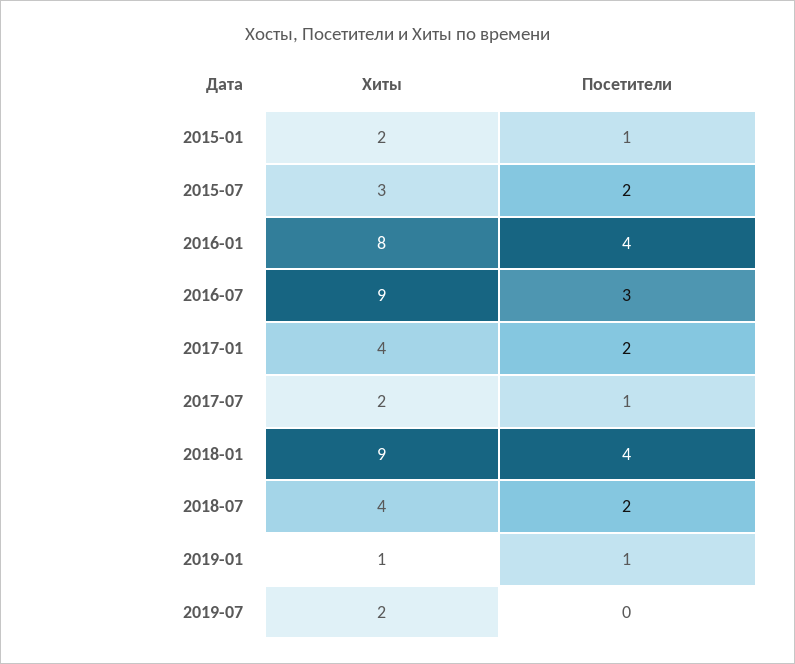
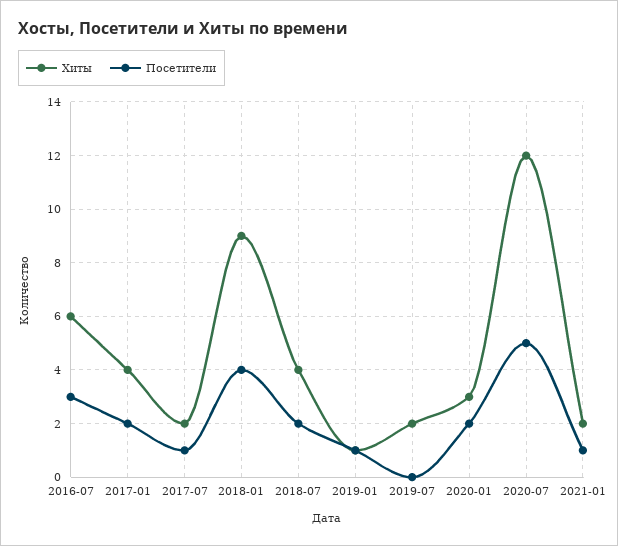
Хиты, 2015-01: 2 -> none
Посетители, 2015-01: 1 -> none
Хиты, 2015-07: 3 -> none
Посетители, 2015-07: 2 -> none
Хиты, 2016-01: 8 -> none
Посетители, 2016-01: 4 -> none
Хиты, 2016-07: 9 -> 6
Хиты, 2020-01: none -> 3
Посетители, 2020-01: none -> 2
Хиты, 2020-07: none -> 12
Посетители, 2020-07: none -> 5
Хиты, 2021-01: none -> 2
Посетители, 2021-01: none -> 1

